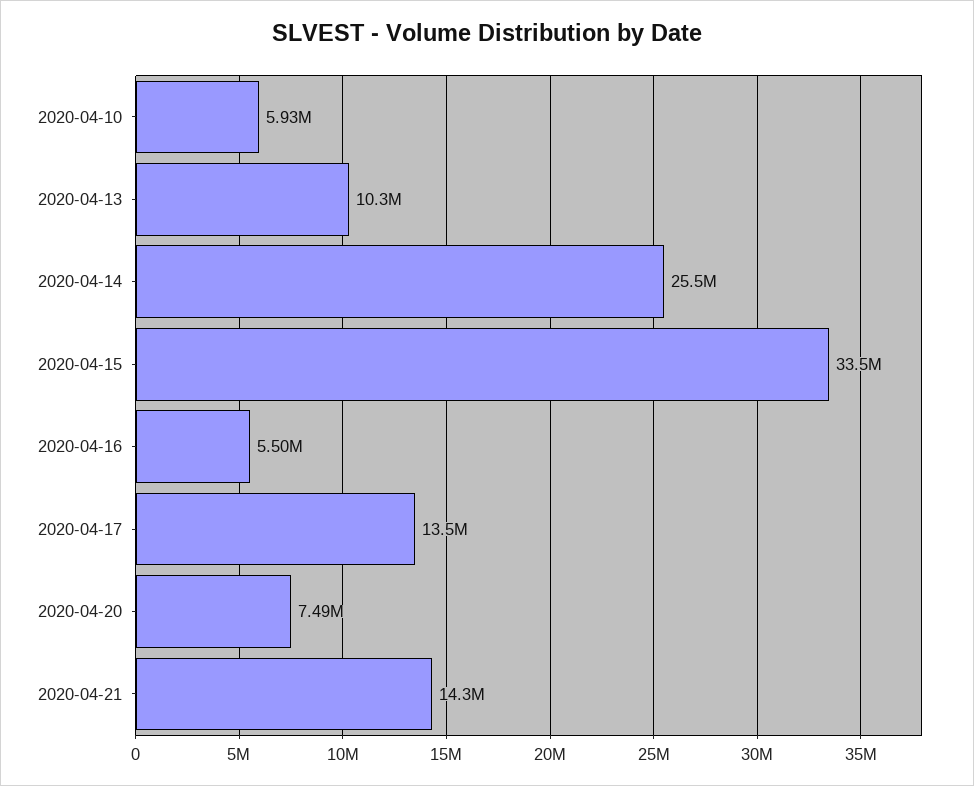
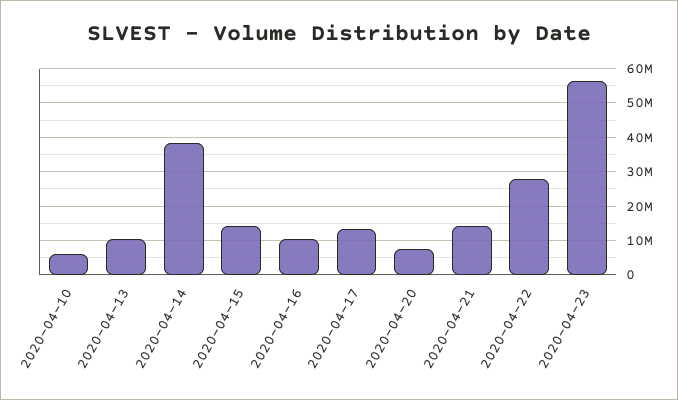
2020-04-14: 25500000 -> 38000000
2020-04-15: 33500000 -> 14000000
2020-04-16: 5500000 -> 10000000
2020-04-22: none -> 28000000
2020-04-23: none -> 56000000

